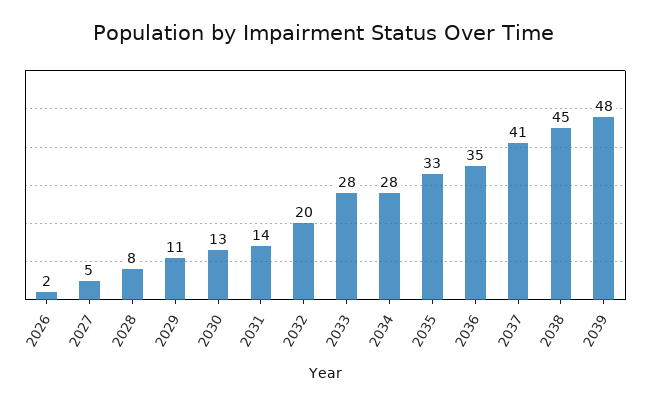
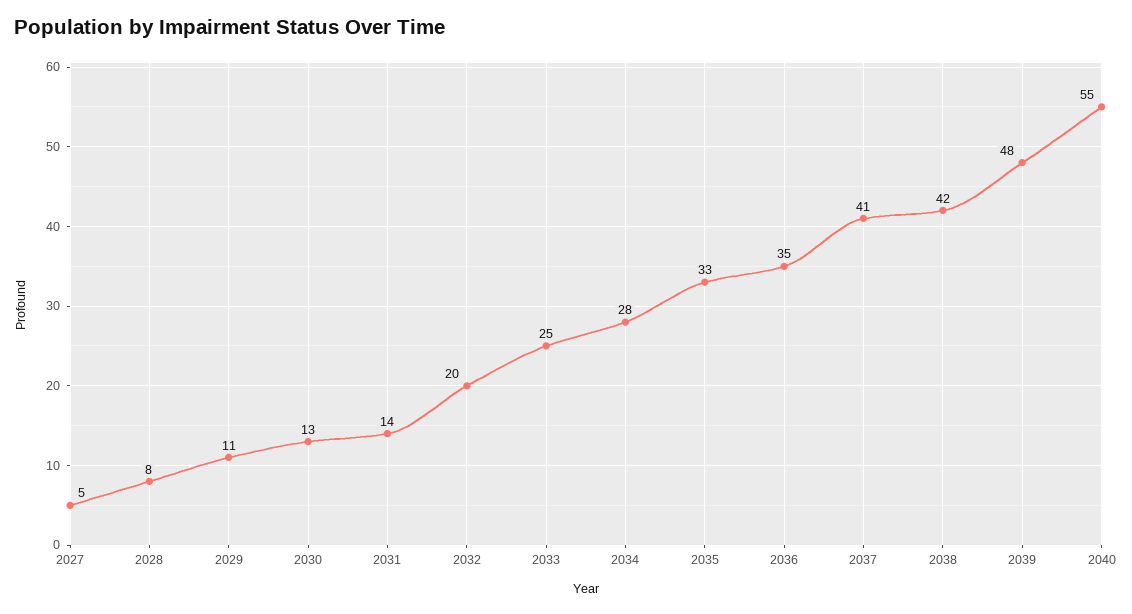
2026: 2 -> none
2033: 28 -> 25
2038: 45 -> 42
2040: none -> 55

